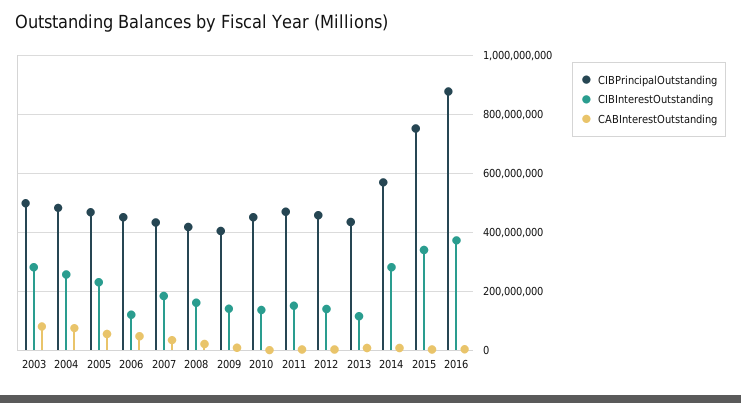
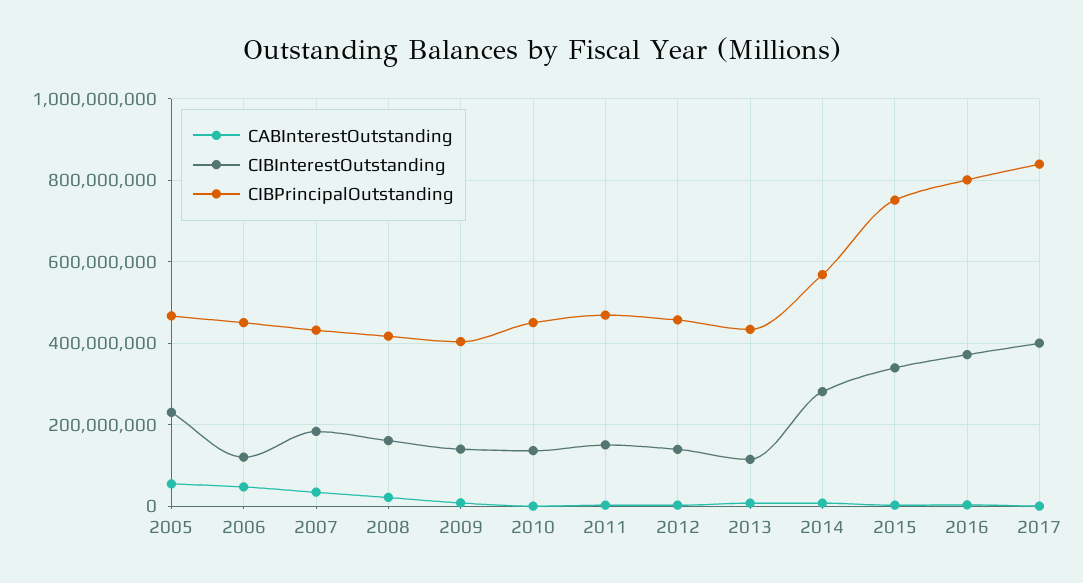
CIBPrincipalOutstanding, 2003: 500000000 -> none
CIBInterestOutstanding, 2003: 275000000 -> none
CABInterestOutstanding, 2003: 75000000 -> none
CIBPrincipalOutstanding, 2004: 475000000 -> none
CIBInterestOutstanding, 2004: 250000000 -> none
CABInterestOutstanding, 2004: 75000000 -> none
CIBPrincipalOutstanding, 2016: 875000000 -> 800000000
CABInterestOutstanding, 2017: none -> 0
CIBInterestOutstanding, 2017: none -> 400000000
CIBPrincipalOutstanding, 2017: none -> 840000000

